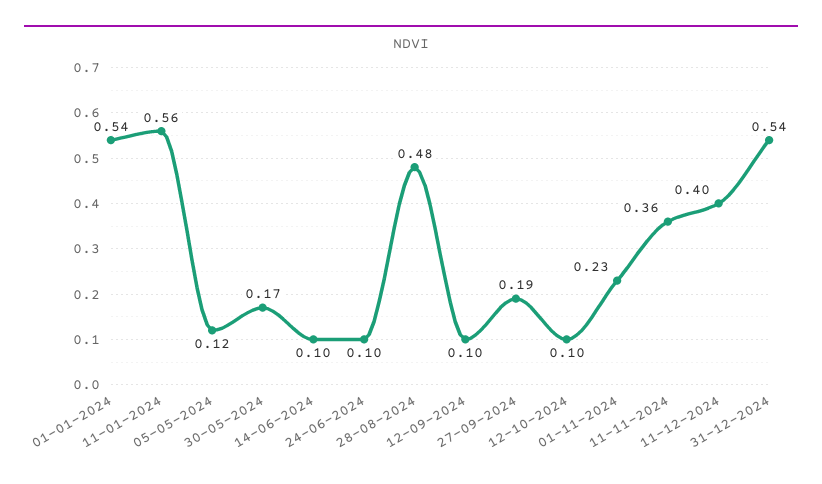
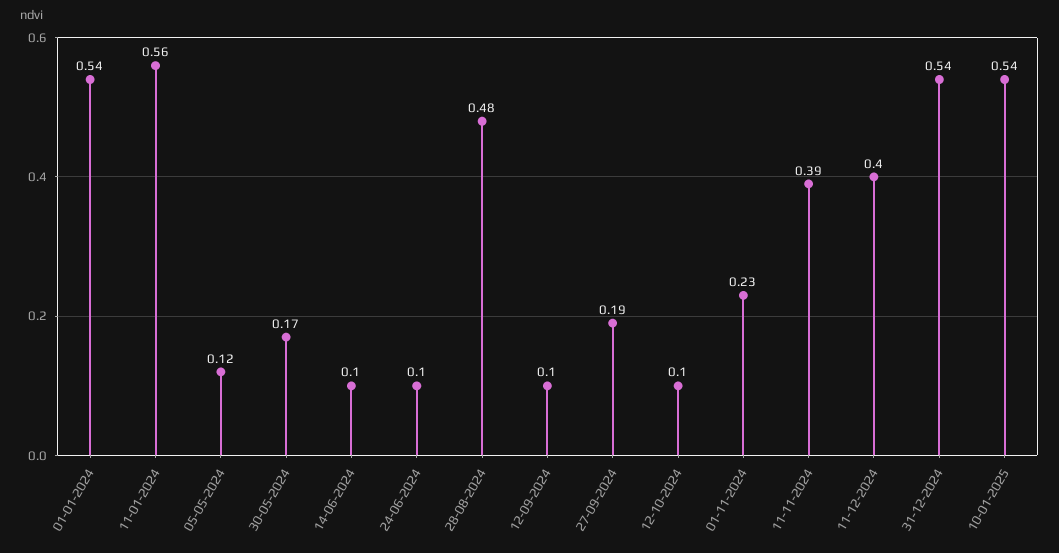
11-11-2024: 0.36 -> 0.39
10-01-2025: none -> 0.54

